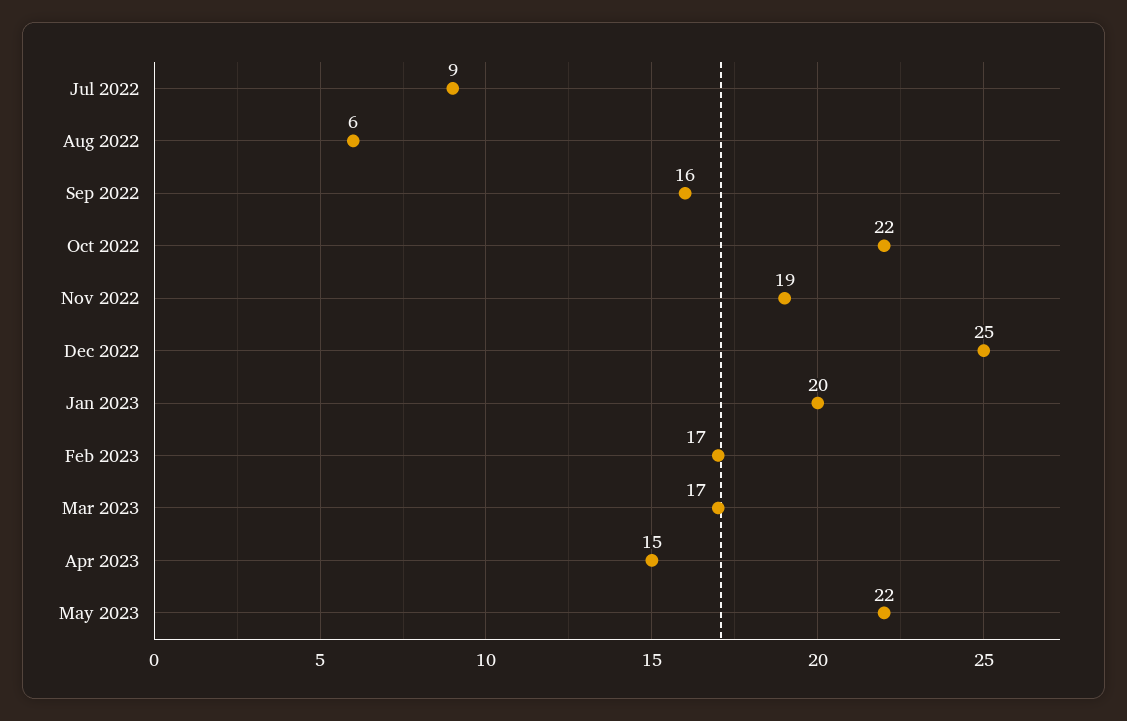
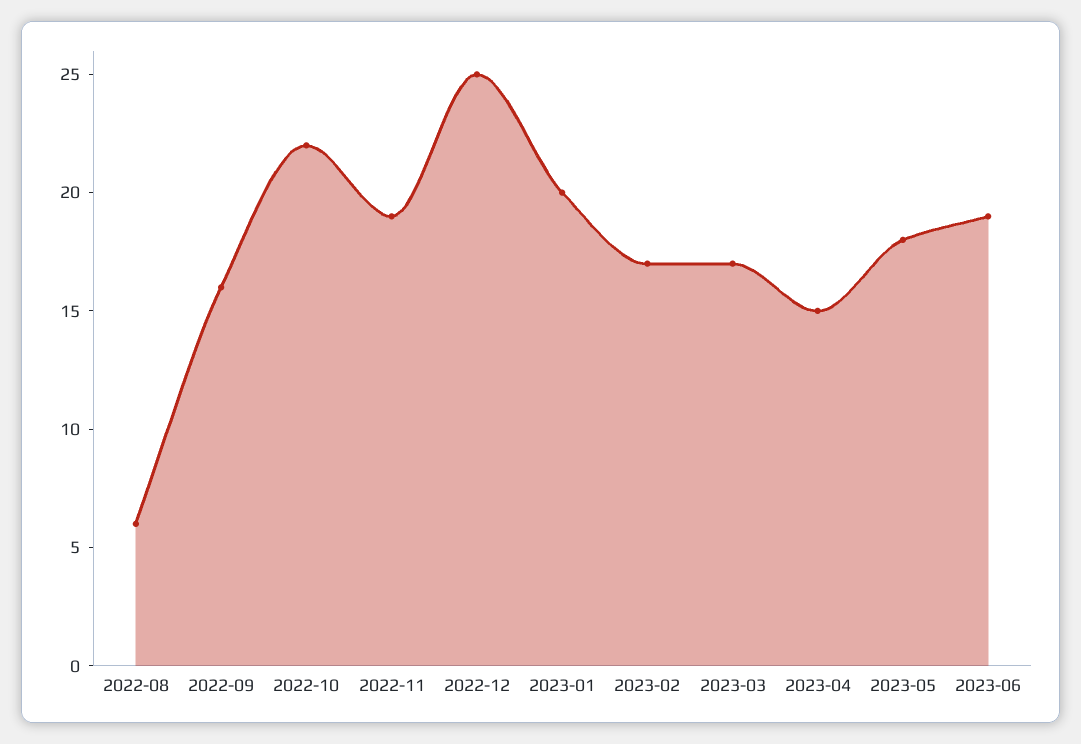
Jul 2022: 9 -> none
May 2023: 22 -> 18
2023-06: none -> 19

